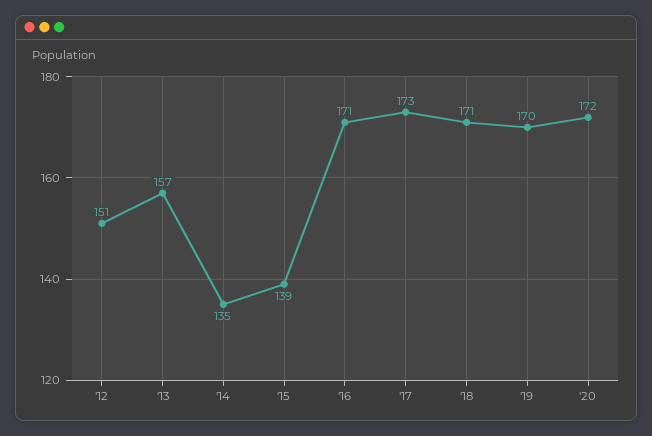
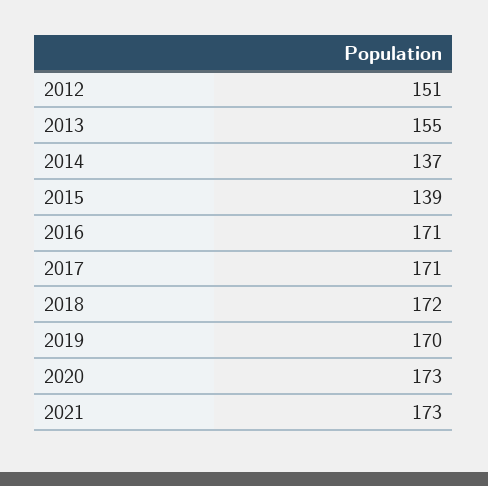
'13: 157 -> 155
'14: 135 -> 137
'17: 173 -> 171
'18: 171 -> 172
'20: 172 -> 173
2021: none -> 173

